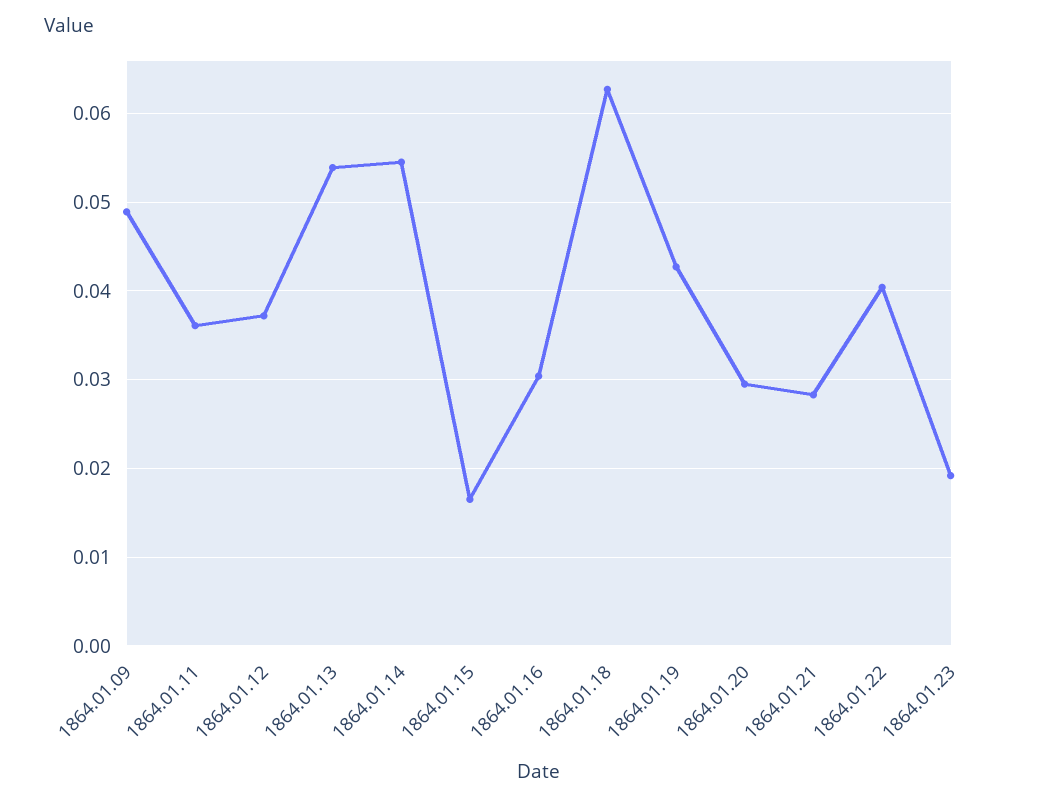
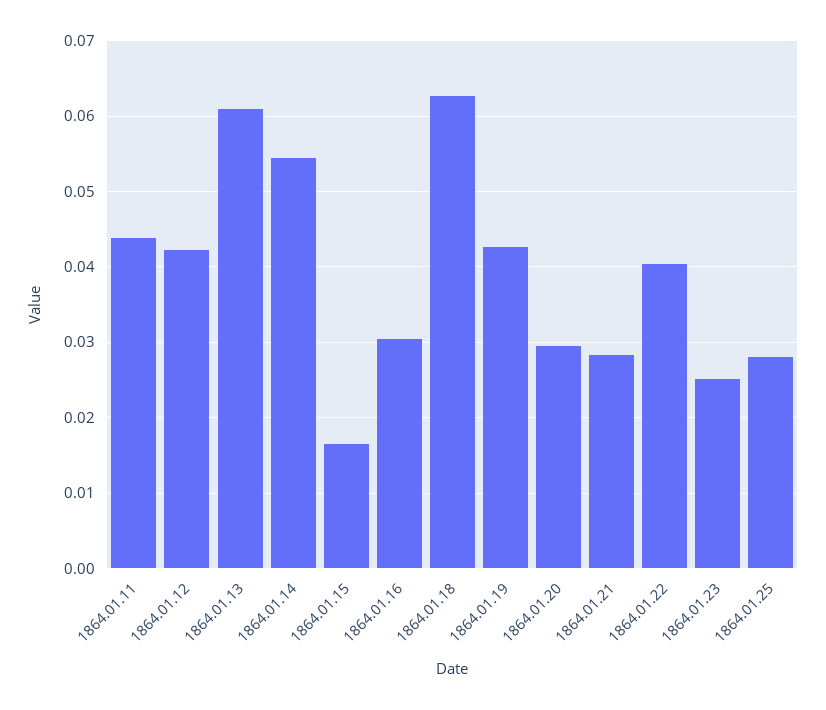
1864.01.09: 0.049 -> none
1864.01.11: 0.036 -> 0.044
1864.01.12: 0.037 -> 0.042
1864.01.13: 0.054 -> 0.061
1864.01.23: 0.019 -> 0.025
1864.01.25: none -> 0.028

